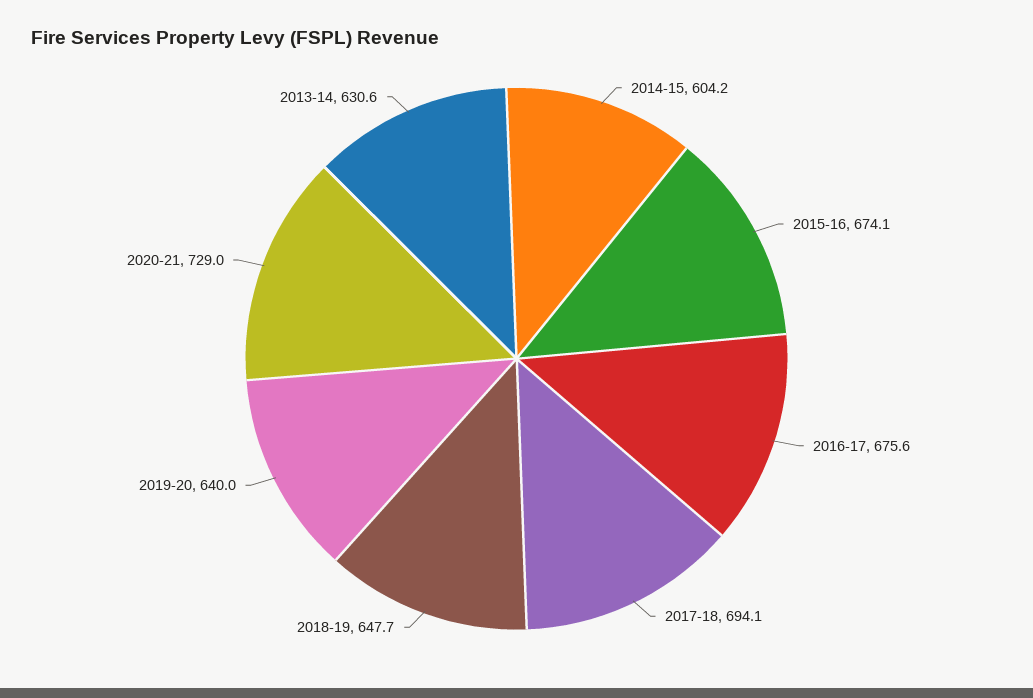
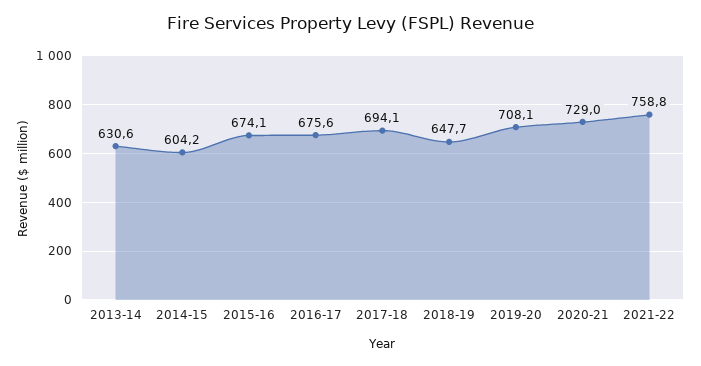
2019-20: 640 -> 708.1
2021-22: none -> 758.8

